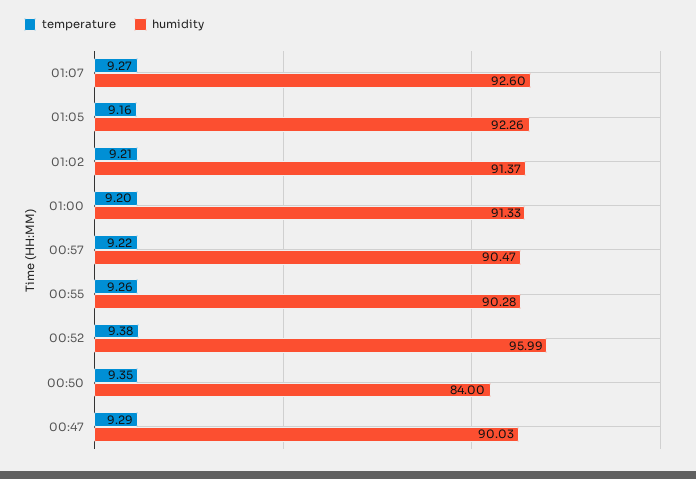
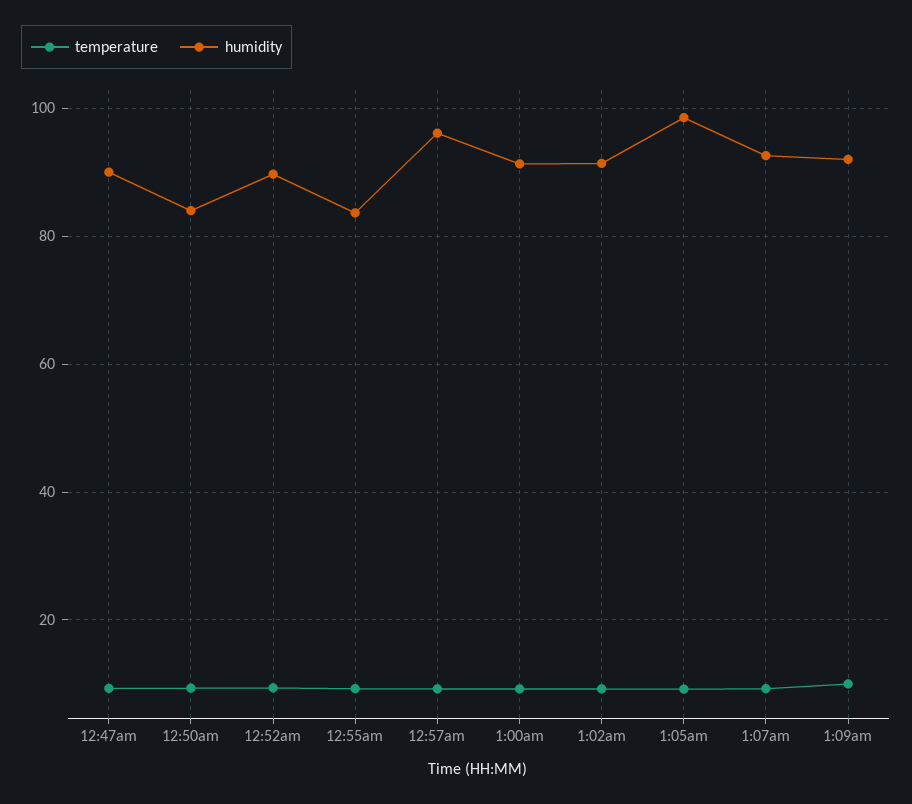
humidity, 01:05: 92.26 -> 98
humidity, 00:57: 90.47 -> 96
humidity, 00:55: 90.28 -> 84
humidity, 00:52: 95.99 -> 90
temperature, 1:09am: none -> 10
humidity, 1:09am: none -> 92

